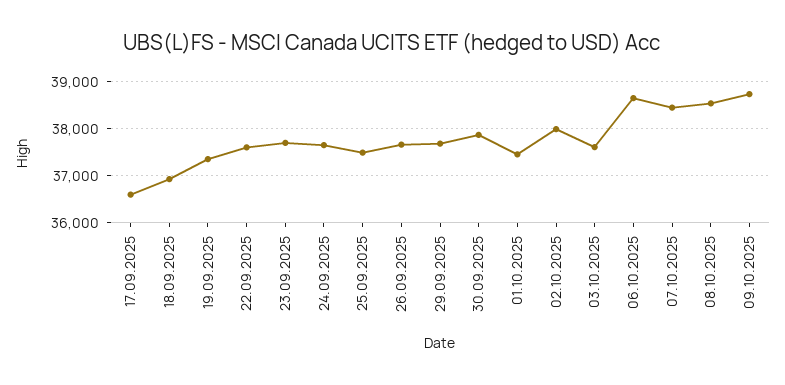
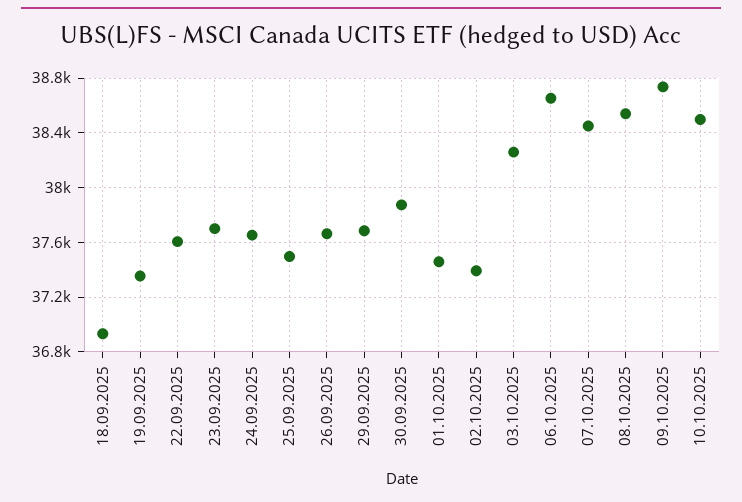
17.09.2025: 36600 -> none
02.10.2025: 38000 -> 37400
03.10.2025: 37600 -> 38250
10.10.2025: none -> 38500

